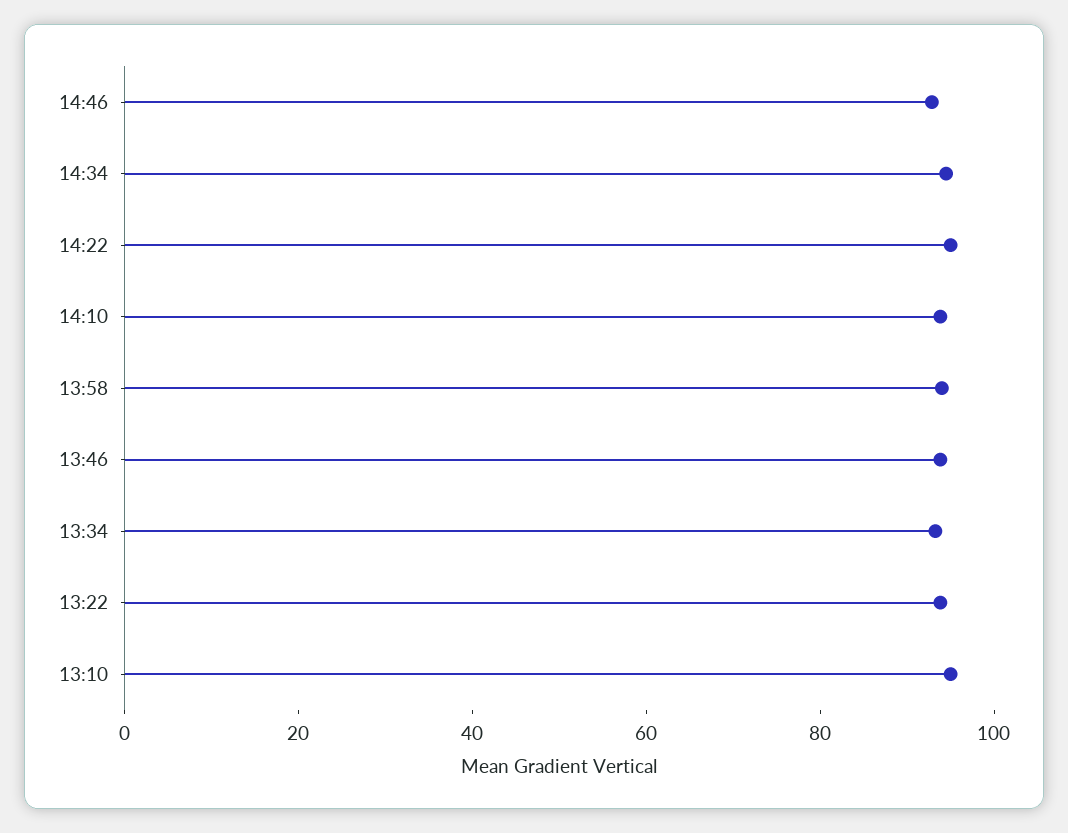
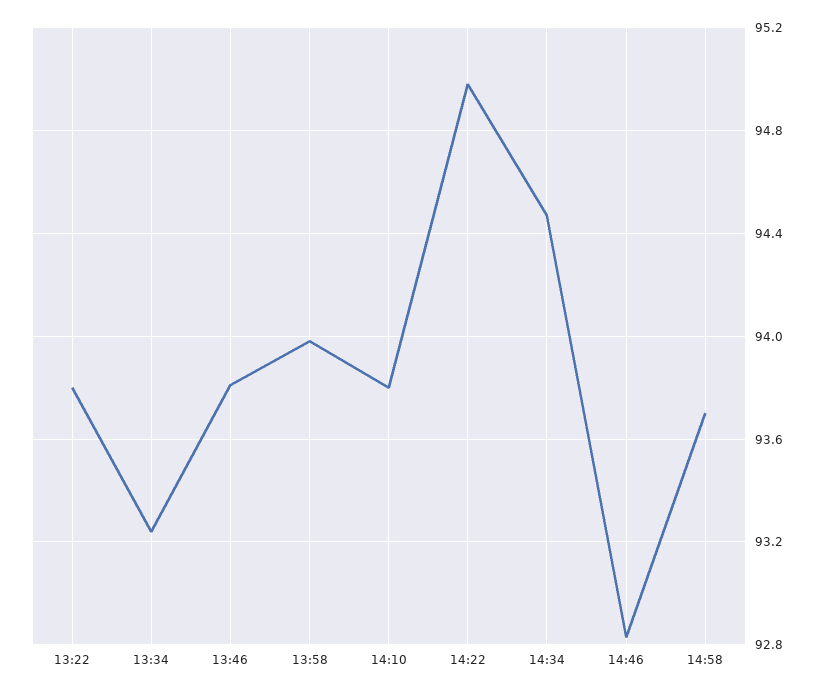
13:10: 95 -> none
14:58: none -> 93.7

